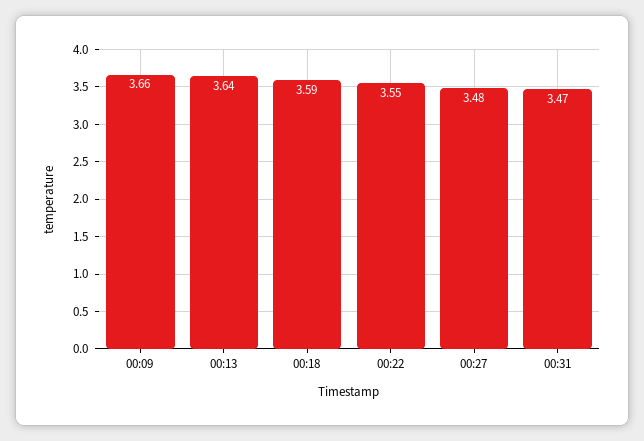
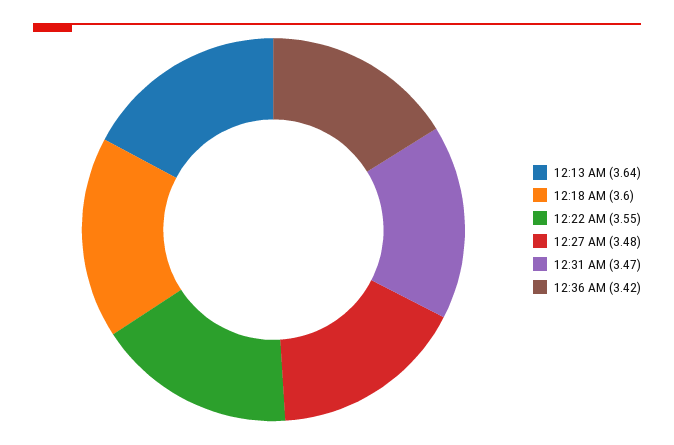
00:09: 3.66 -> none
00:18: 3.59 -> 3.6
12:36 AM: none -> 3.42

